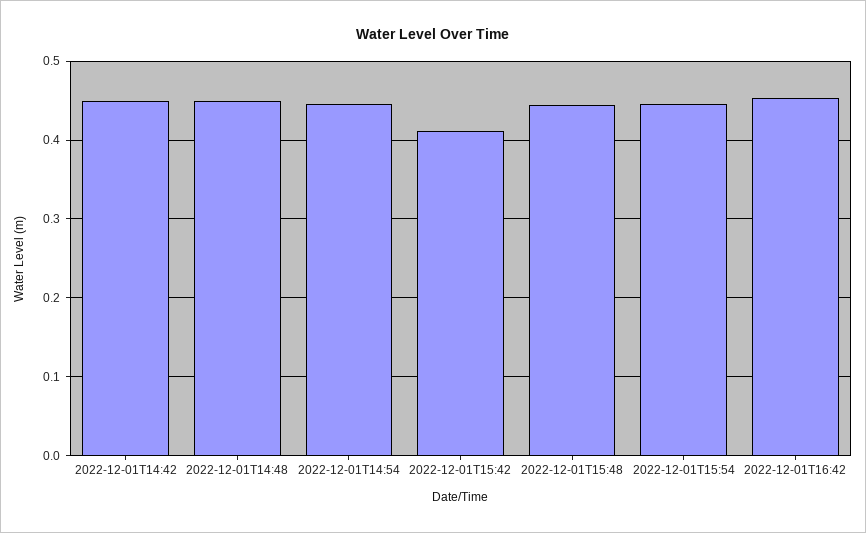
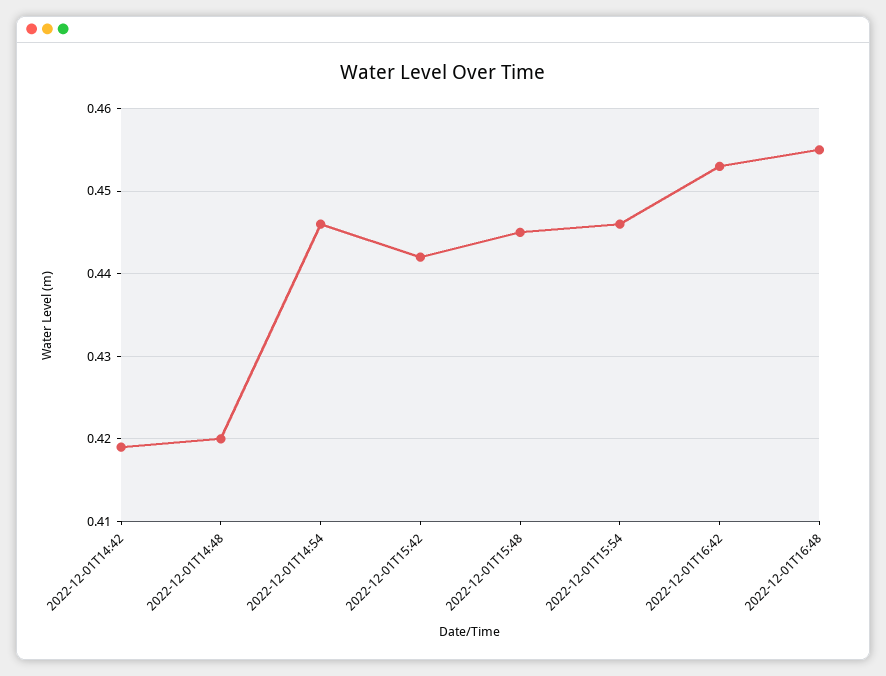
2022-12-01T14:42: 0.45 -> 0.419
2022-12-01T14:48: 0.45 -> 0.42
2022-12-01T15:42: 0.41 -> 0.442
2022-12-01T16:48: none -> 0.455

